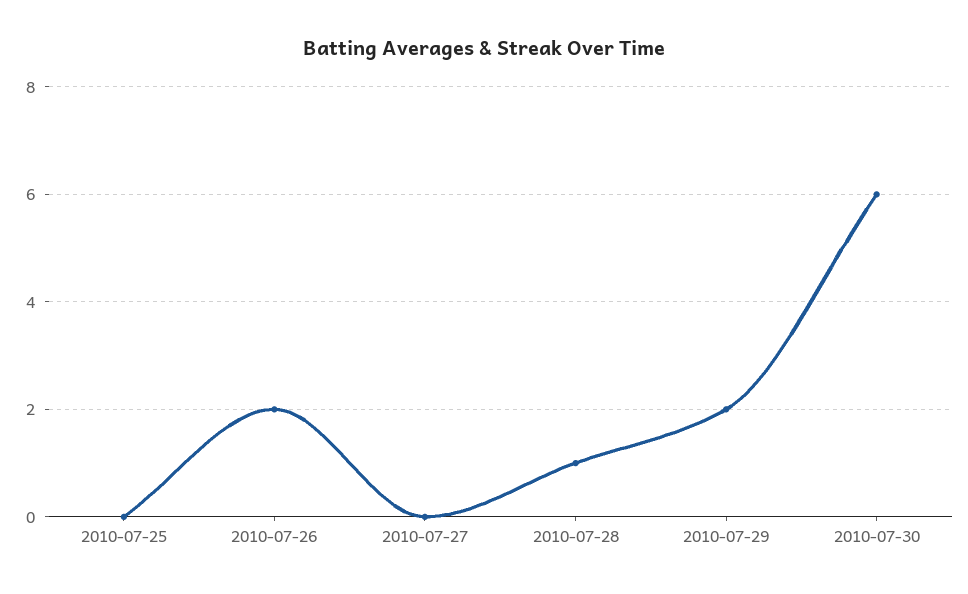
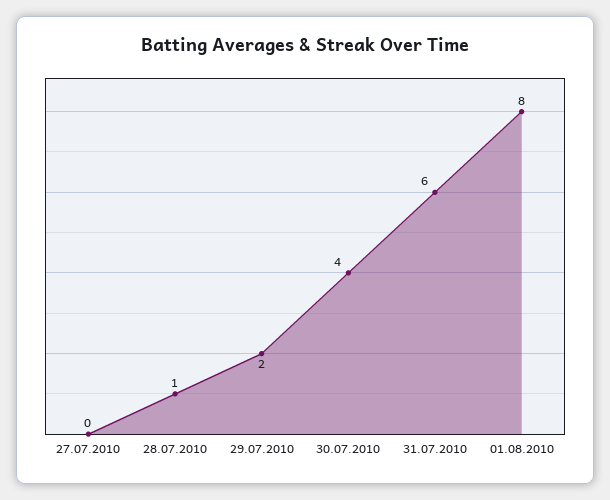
2010-07-25: 0 -> none
2010-07-26: 2 -> none
2010-07-30: 6 -> 4
31.07.2010: none -> 6
01.08.2010: none -> 8

